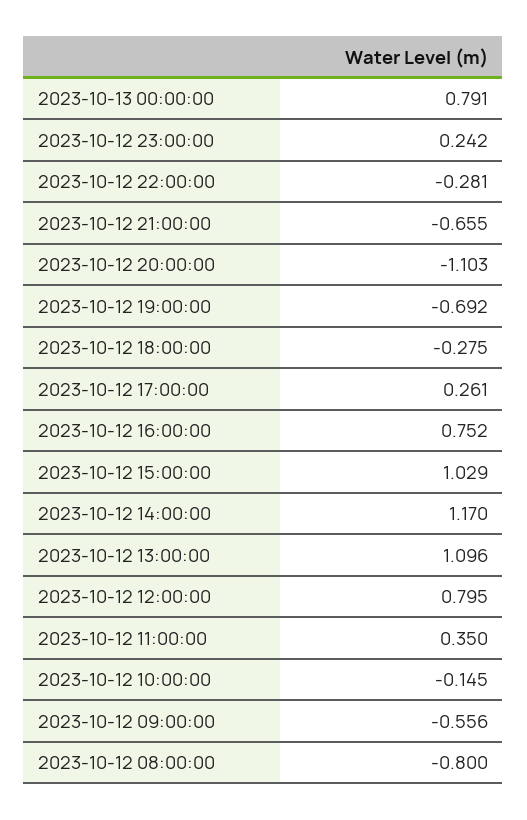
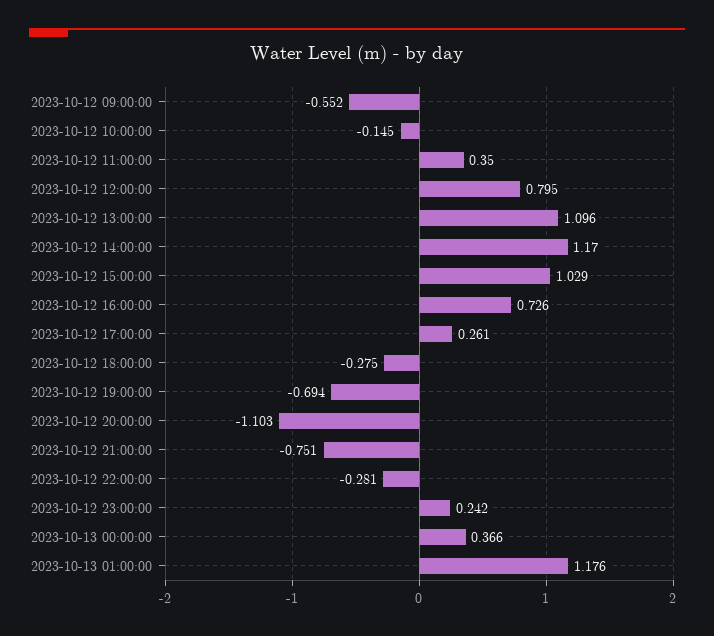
2023-10-13 00:00:00: 0.791 -> 0.366
2023-10-12 21:00:00: -0.655 -> -0.751
2023-10-12 19:00:00: -0.692 -> -0.694
2023-10-12 16:00:00: 0.752 -> 0.726
2023-10-12 09:00:00: -0.556 -> -0.552
2023-10-12 08:00:00: -0.8 -> none
2023-10-13 01:00:00: none -> 1.176

